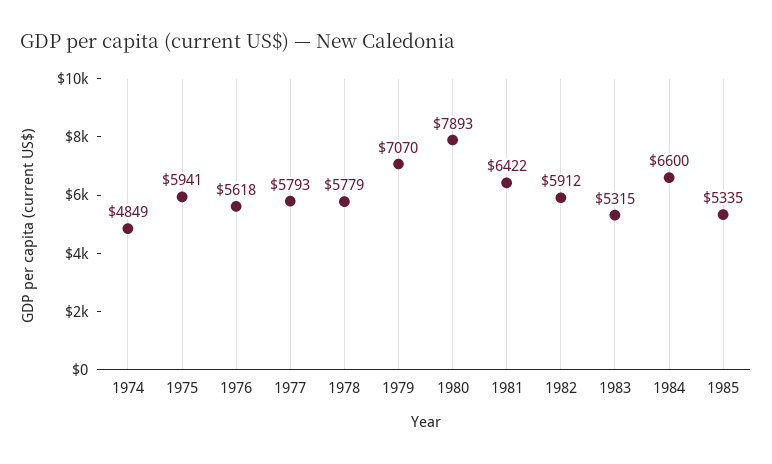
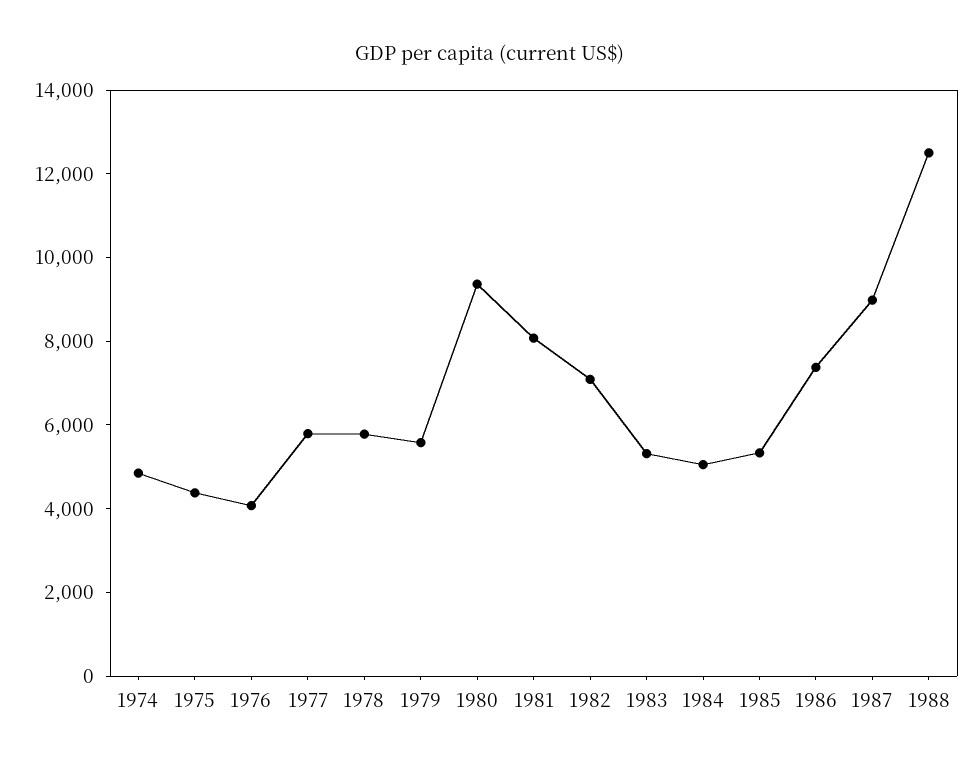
1975: 5941 -> 4500
1976: 5618 -> 4000
1979: 7070 -> 5500
1980: 7893 -> 9500
1981: 6422 -> 8000
1982: 5912 -> 7000
1984: 6600 -> 5000
1986: none -> 7500
1987: none -> 9000
1988: none -> 12500

